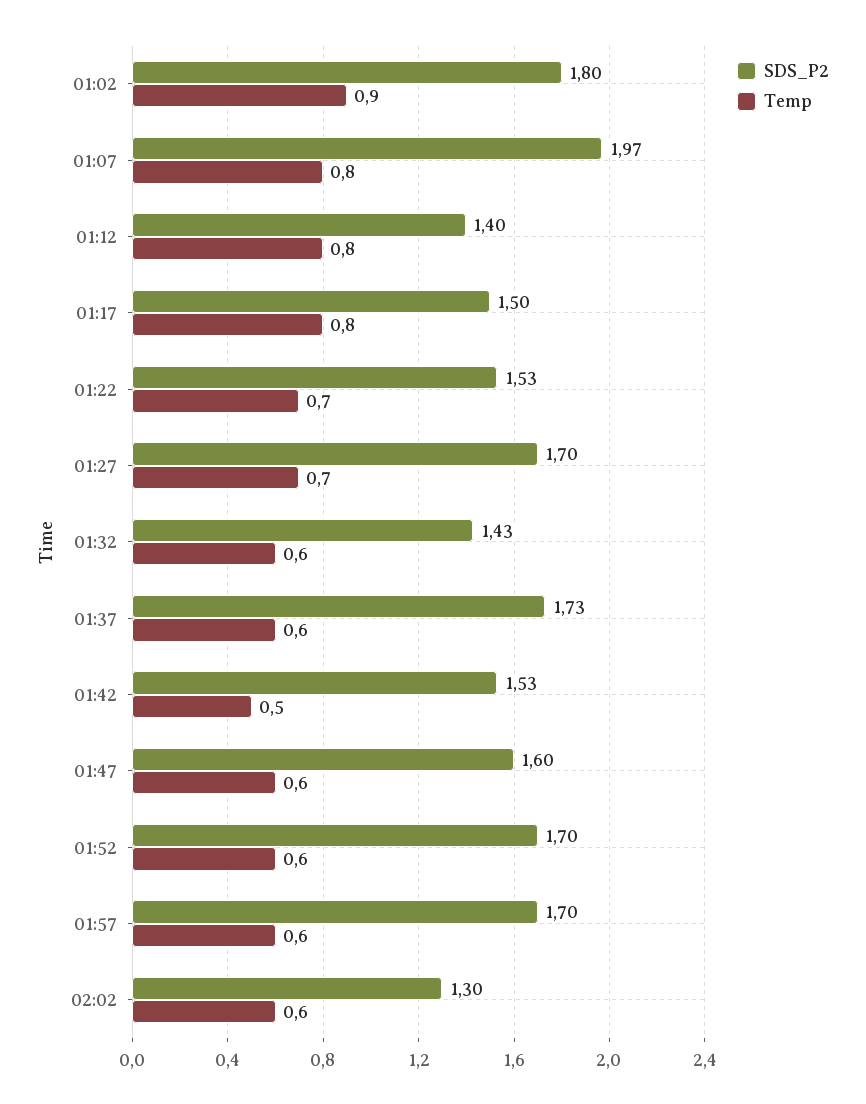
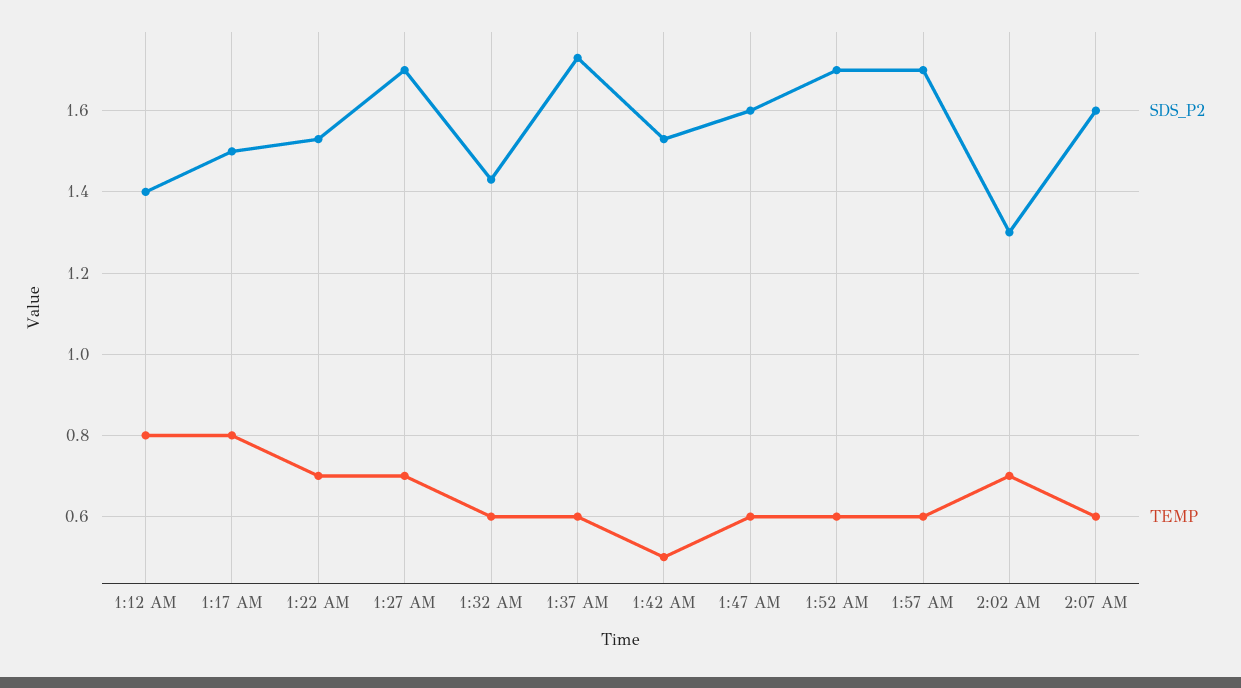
SDS_P2, 01:02: 1.8 -> none
Temp, 01:02: 0.9 -> none
SDS_P2, 01:07: 1.97 -> none
Temp, 01:07: 0.8 -> none
Temp, 02:02: 0.6 -> 0.7
SDS_P2, 2:07 AM: none -> 1.6
Temp, 2:07 AM: none -> 0.6

